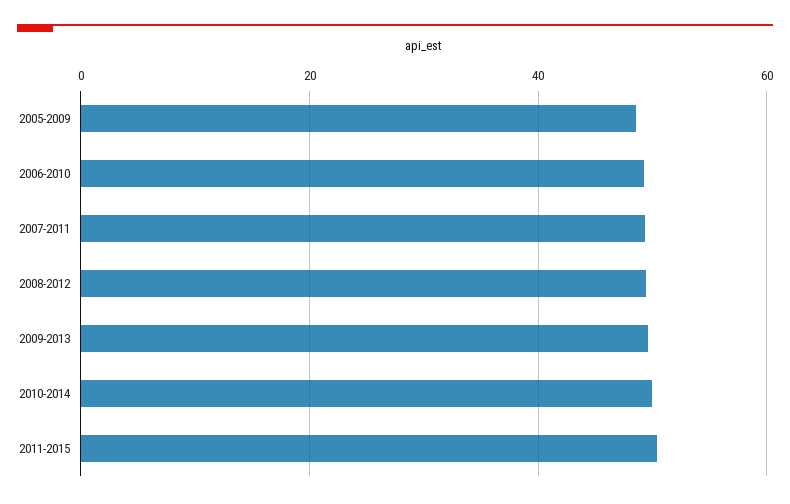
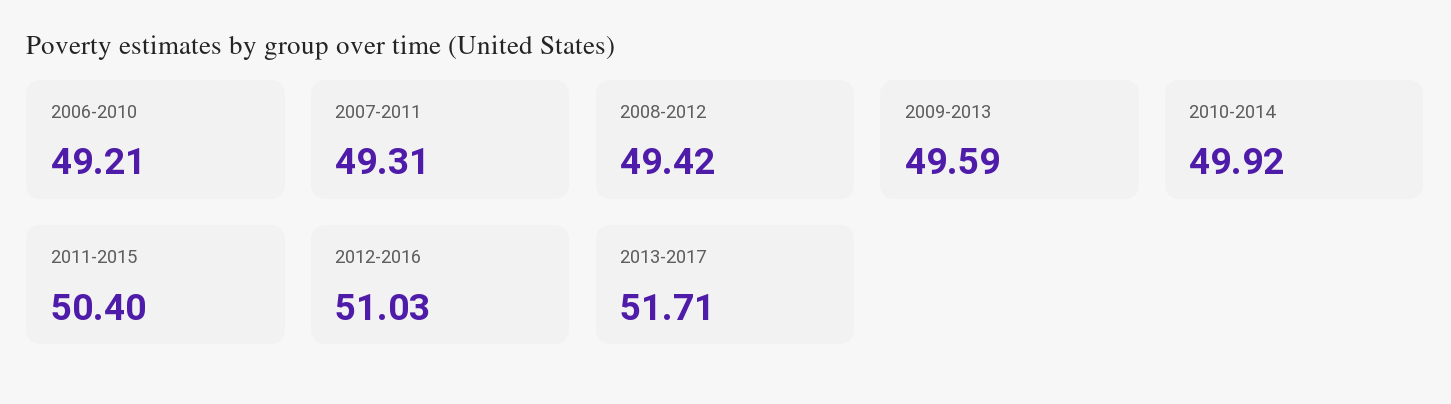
2005-2009: 48 -> none
2012-2016: none -> 51.03
2013-2017: none -> 51.71

